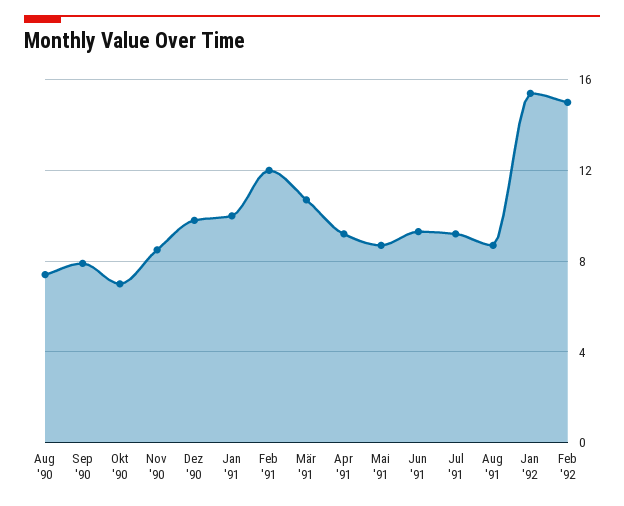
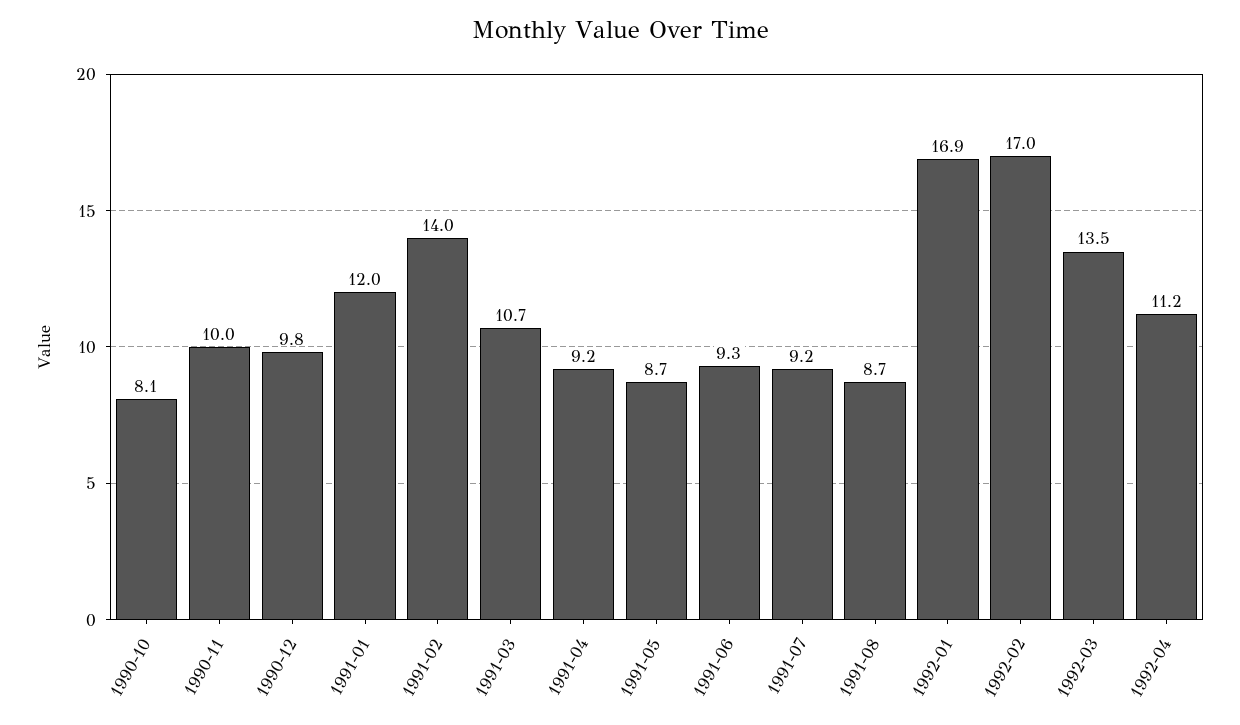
Aug '90: 7.5 -> none
Sep '90: 8 -> none
Okt '90: 7 -> 8.1
Nov '90: 8.5 -> 10
Jan '91: 10 -> 12
Feb '91: 12 -> 14
Jan '92: 15.5 -> 16.9
Feb '92: 15 -> 17
1992-03: none -> 13.5
1992-04: none -> 11.2

